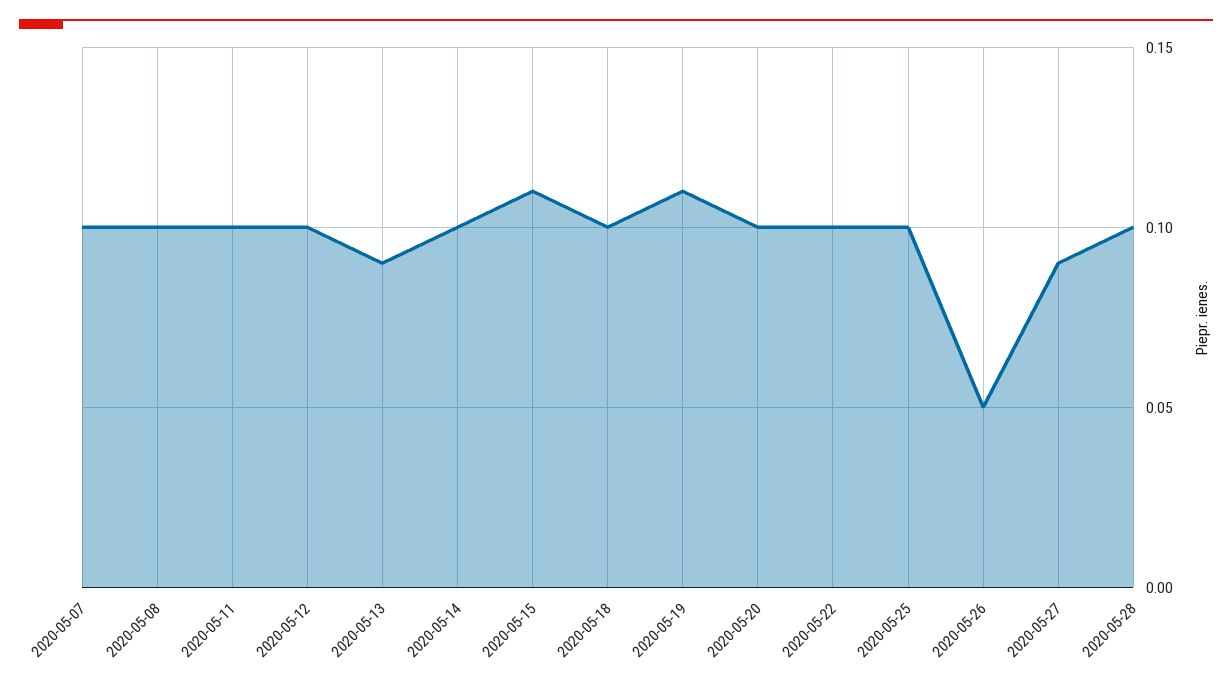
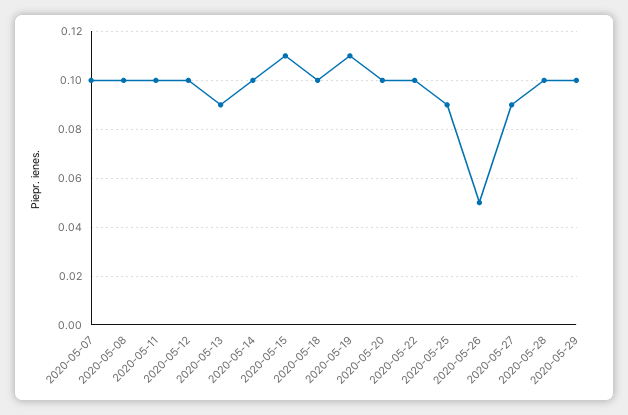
2020-05-25: 0.1 -> 0.09
2020-05-29: none -> 0.1

